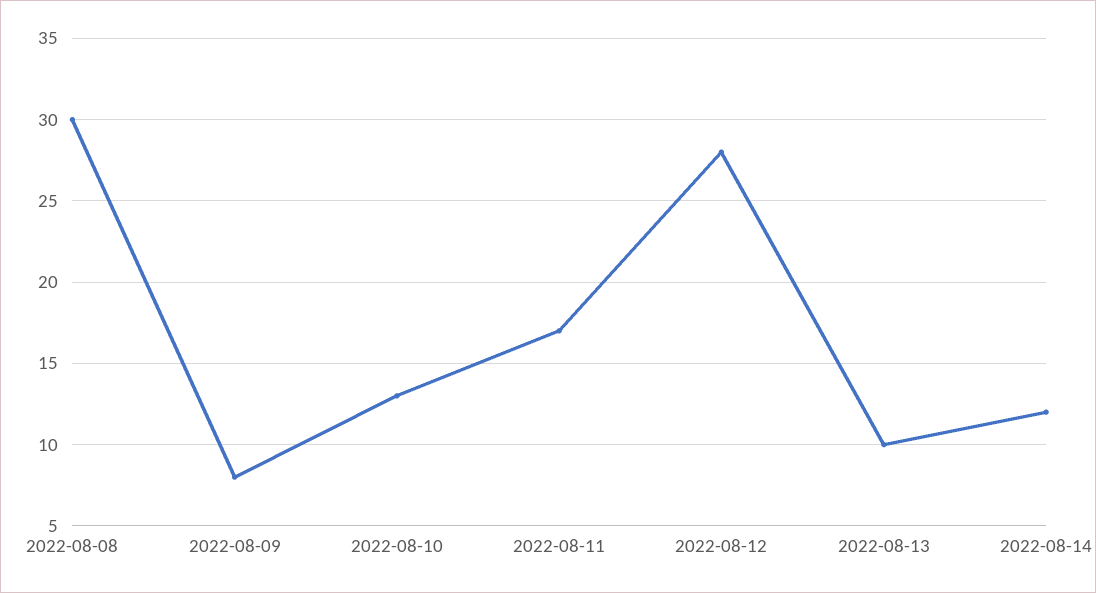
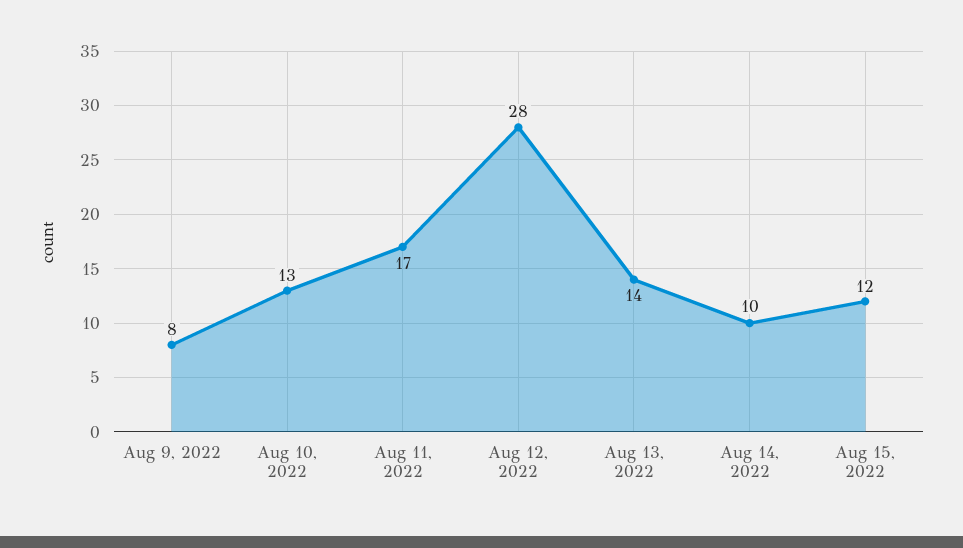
2022-08-08: 30 -> none
2022-08-13: 10 -> 14
2022-08-14: 12 -> 10
Aug 15, 2022: none -> 12

